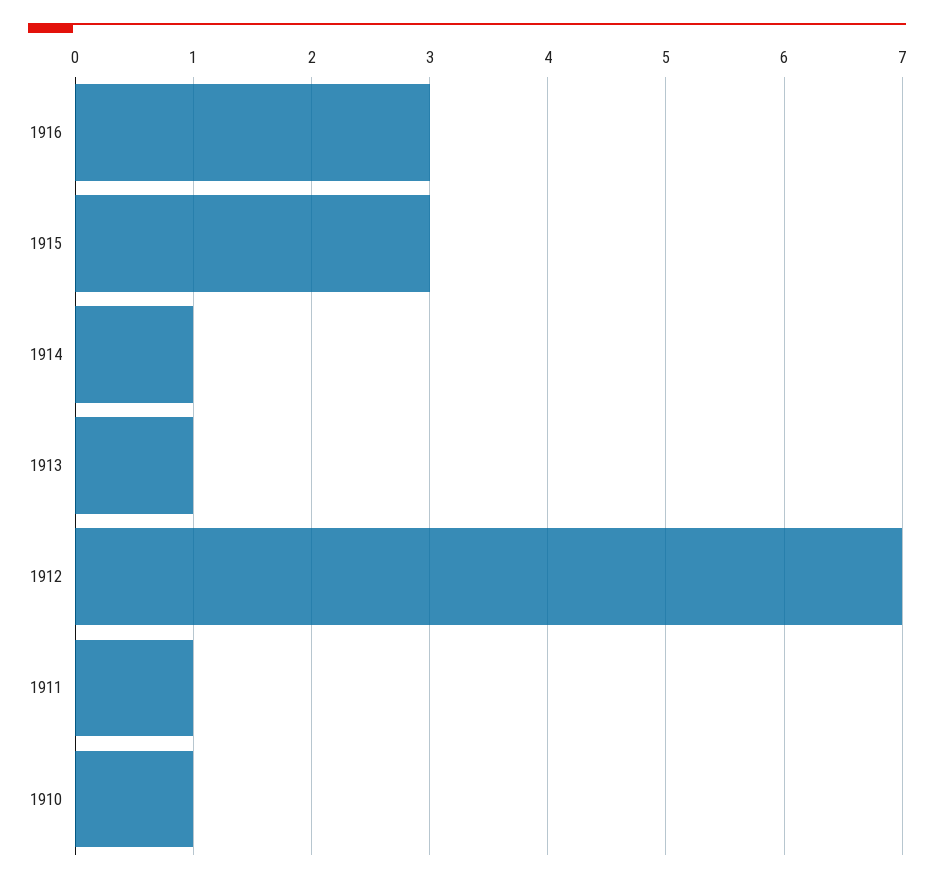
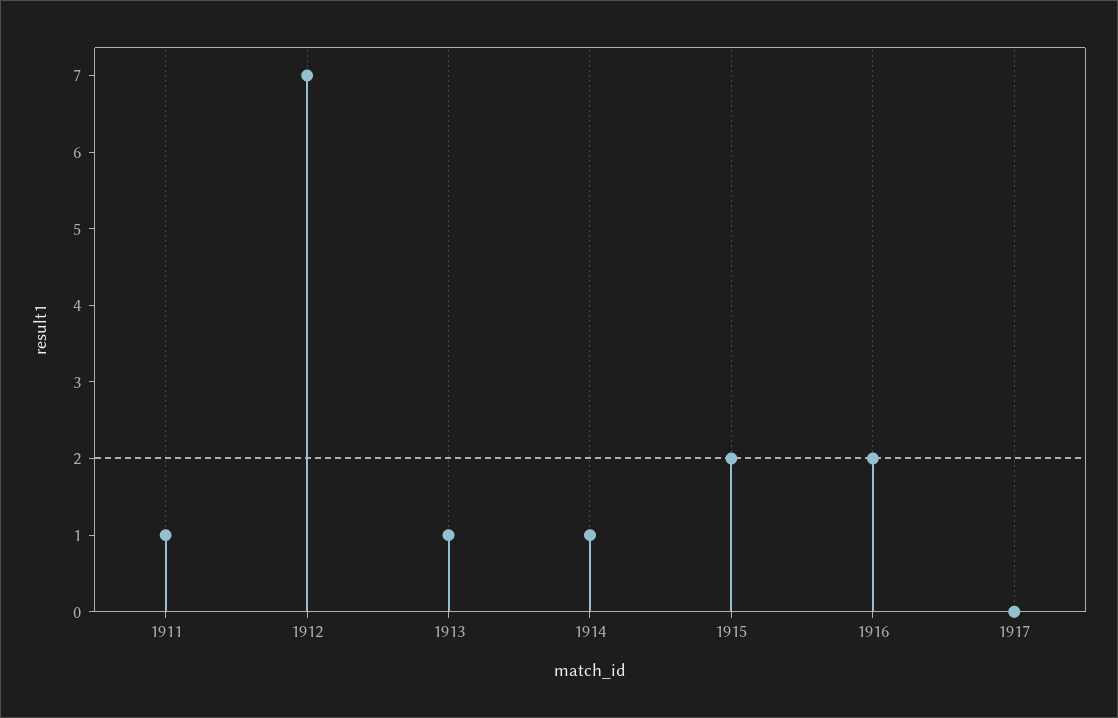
1916: 3 -> 2
1915: 3 -> 2
1910: 1 -> none
1917: none -> 0

